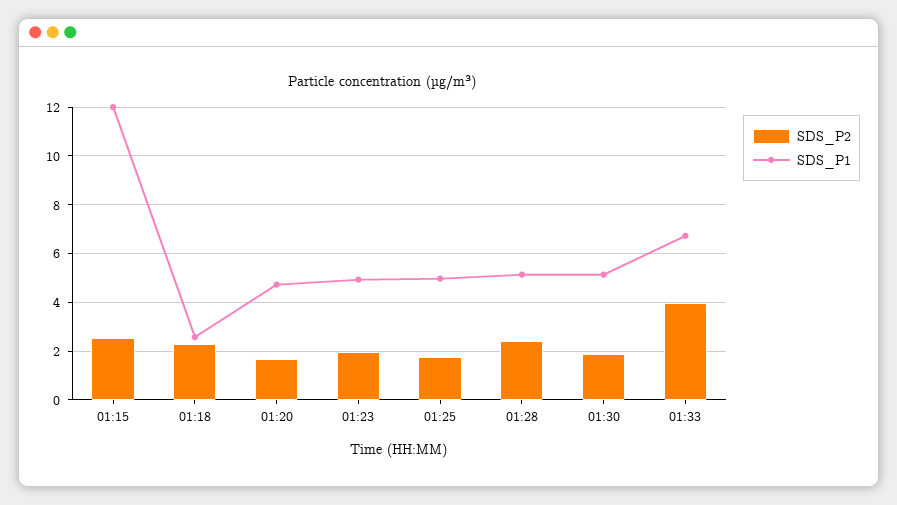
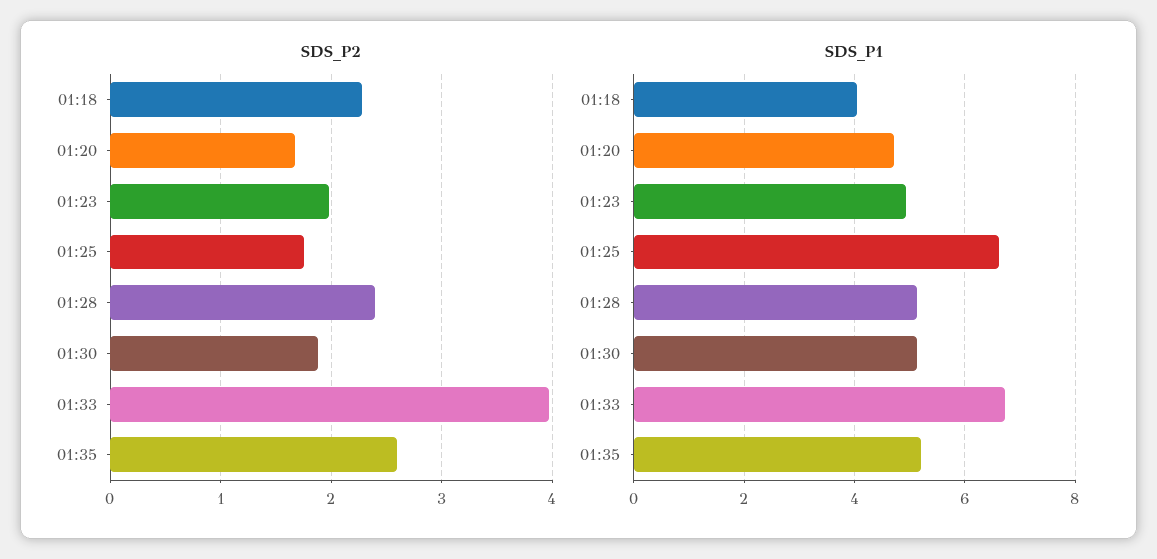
SDS_P2, 01:15: 2.5 -> none
SDS_P1, 01:15: 12 -> none
SDS_P1, 01:18: 2.5 -> 4
SDS_P1, 01:25: 5 -> 6.6
SDS_P2, 01:35: none -> 2.6
SDS_P1, 01:35: none -> 5.2

